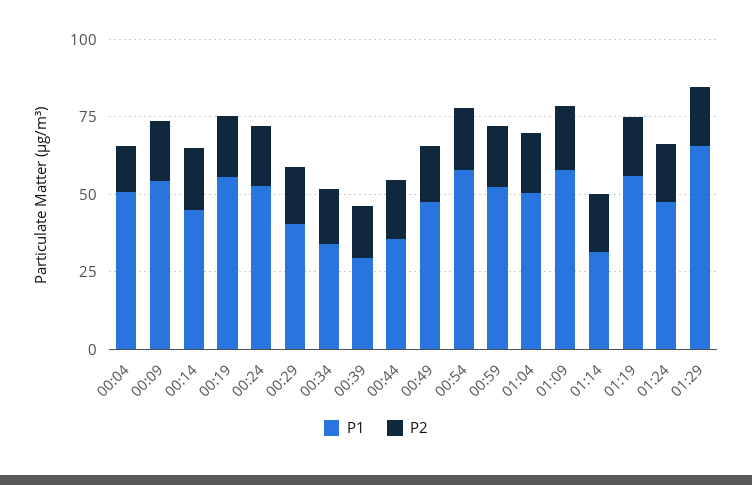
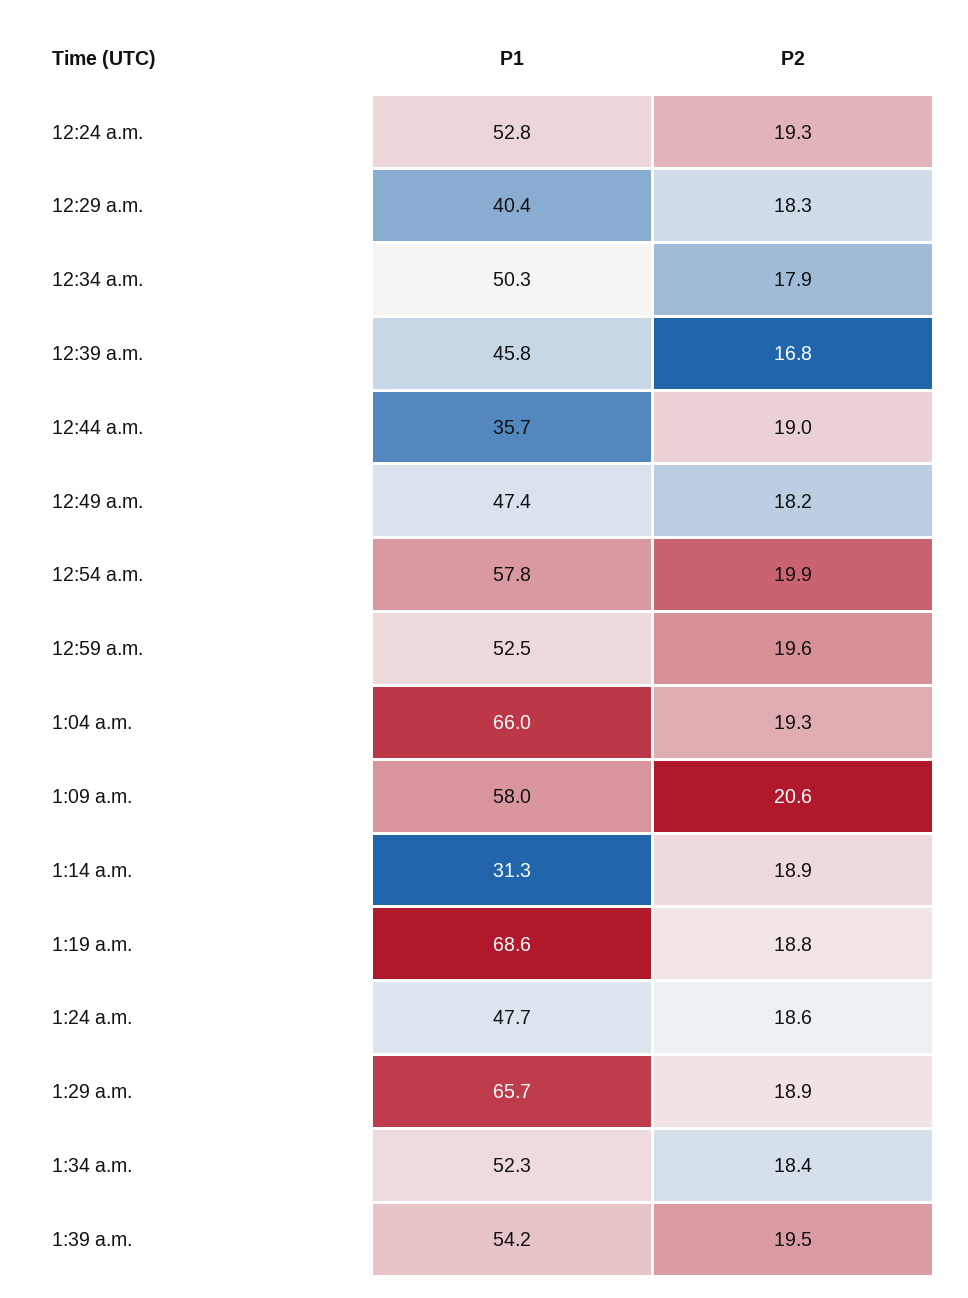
P1, 00:04: 50 -> none
P2, 00:04: 15 -> none
P1, 00:09: 55 -> none
P2, 00:09: 20 -> none
P1, 00:14: 45 -> none
P2, 00:14: 20 -> none
P1, 00:19: 55 -> none
P2, 00:19: 20 -> none
P1, 00:34: 35 -> 50.3
P1, 00:39: 30 -> 45.8
P1, 01:04: 50 -> 66
P1, 01:19: 55 -> 68.6
P1, 1:34 a.m.: none -> 52.3
P2, 1:34 a.m.: none -> 18.4
P1, 1:39 a.m.: none -> 54.2
P2, 1:39 a.m.: none -> 19.5

